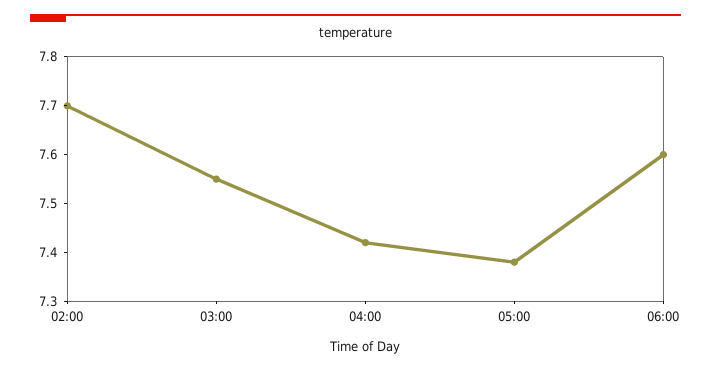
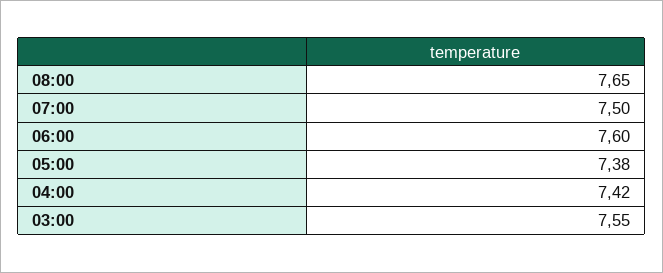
02:00: 7.7 -> none
08:00: none -> 7.65
07:00: none -> 7.5

